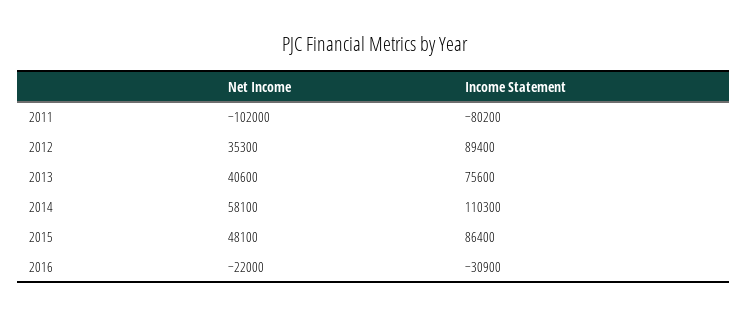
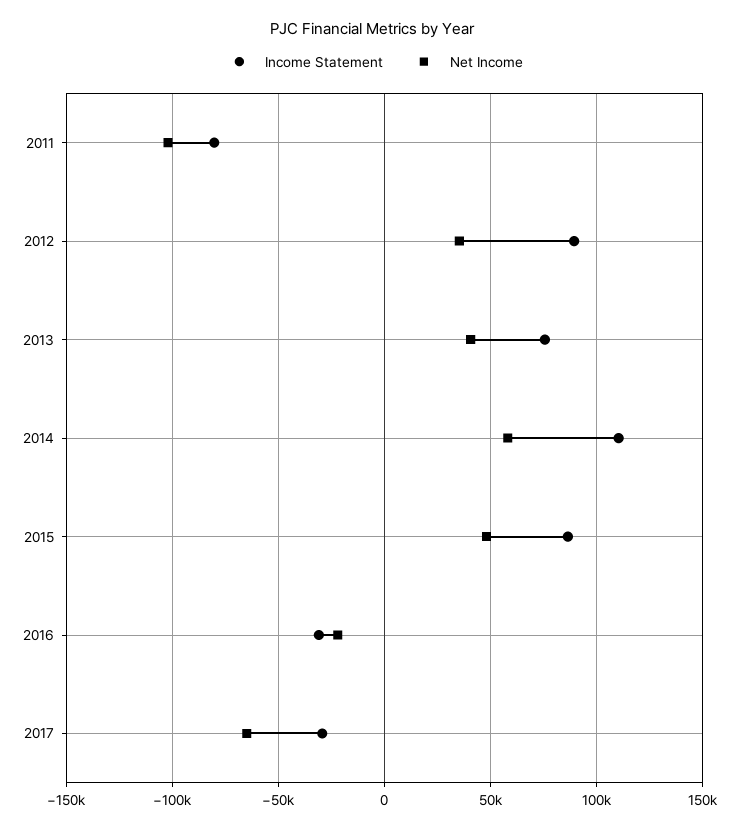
Income Statement, 2017: none -> -30000
Net Income, 2017: none -> -65000

